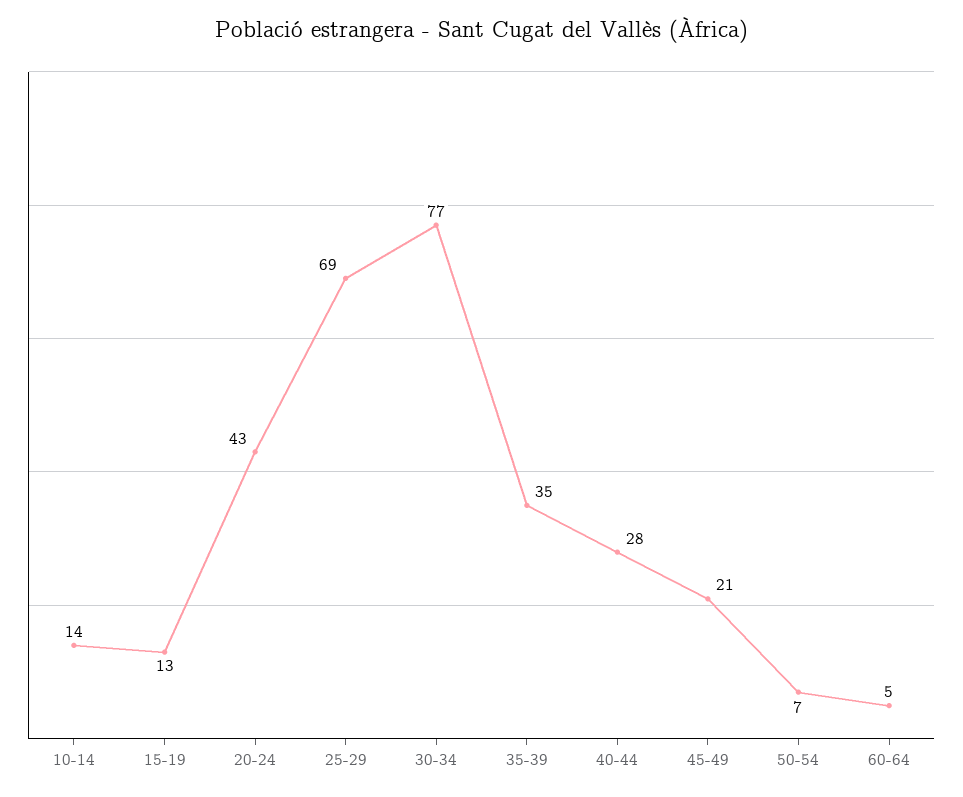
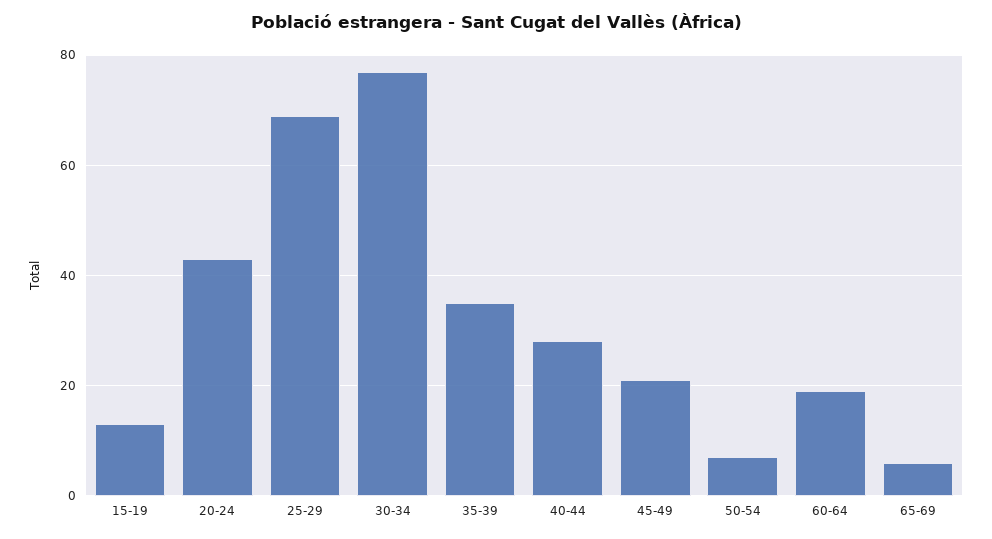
10-14: 14 -> none
60-64: 5 -> 20
65-69: none -> 5

